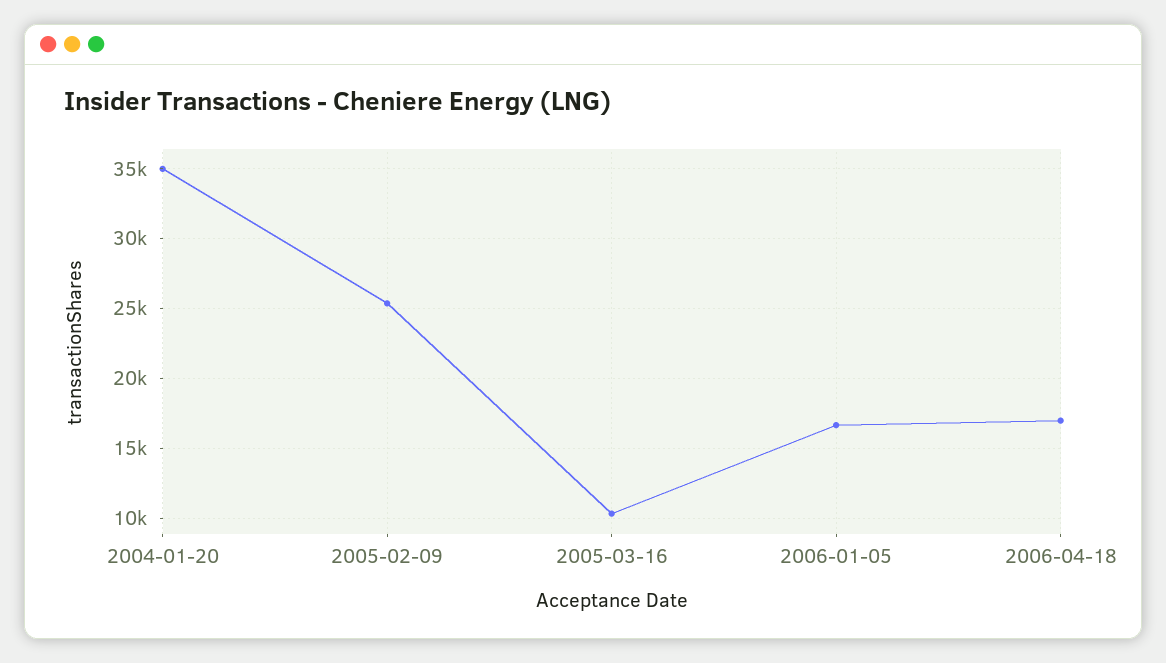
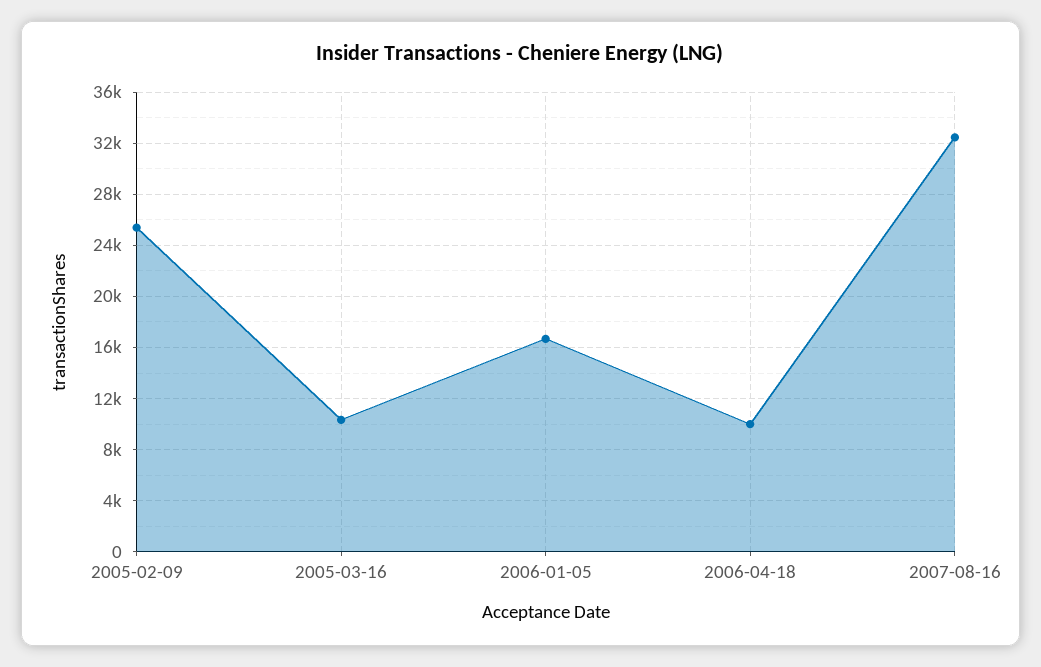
2004-01-20: 35000 -> none
2006-04-18: 17000 -> 10000
2007-08-16: none -> 32500

